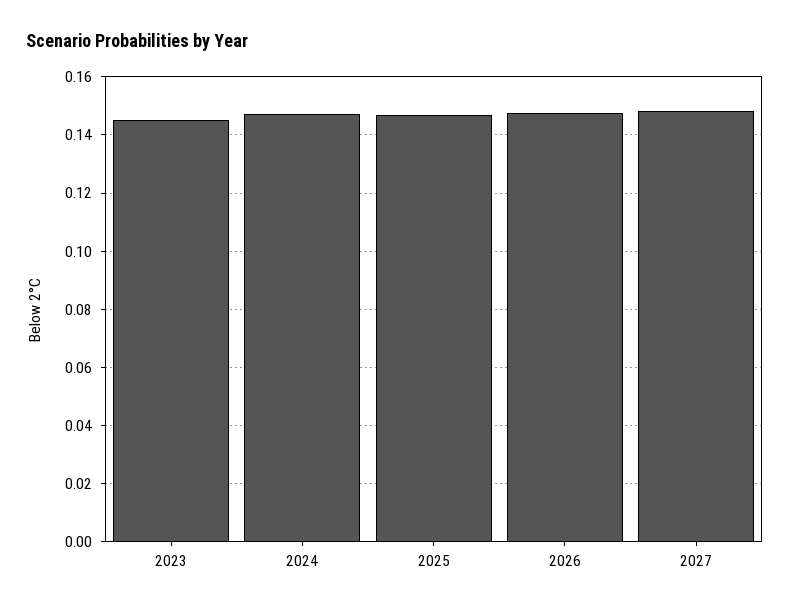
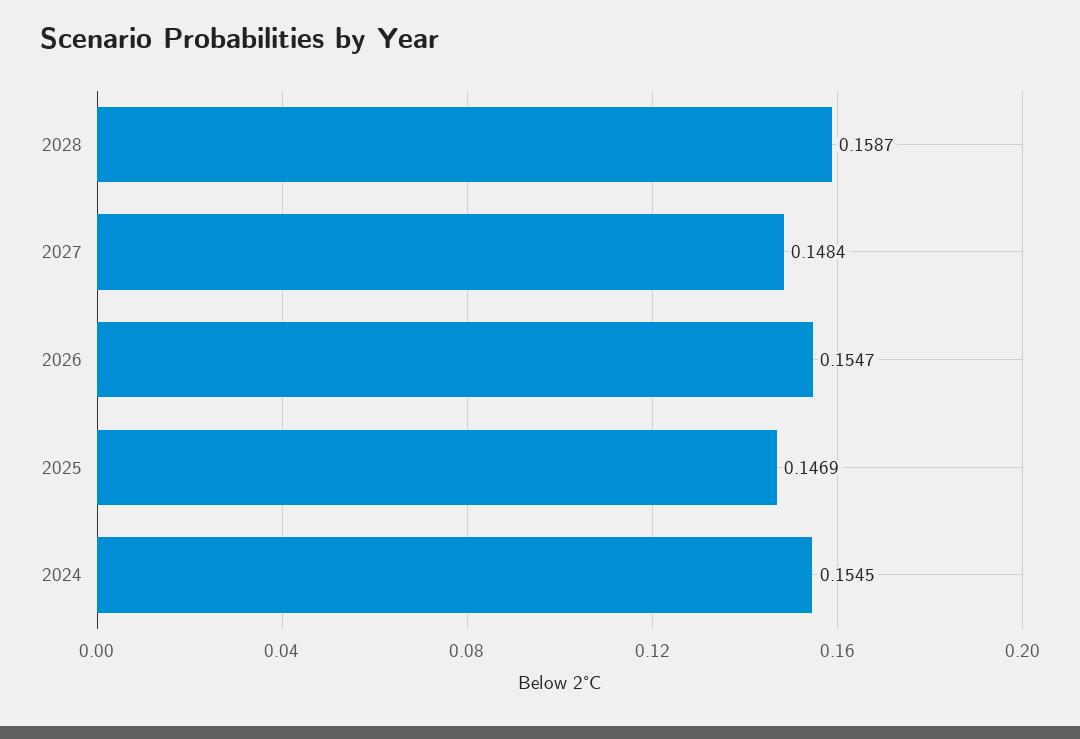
2023: 0.145 -> none
2024: 0.1475 -> 0.1545
2026: 0.1475 -> 0.1547
2028: none -> 0.1587

